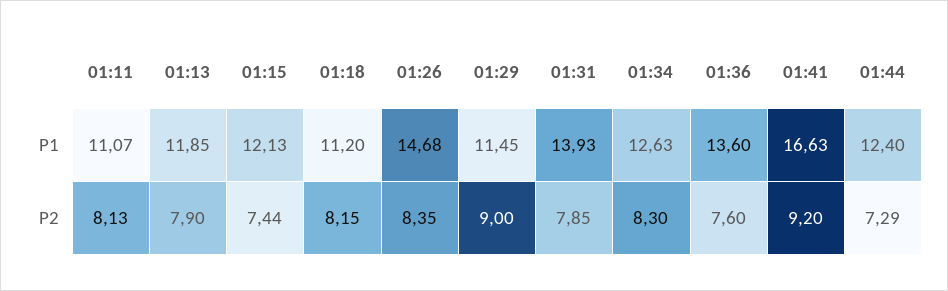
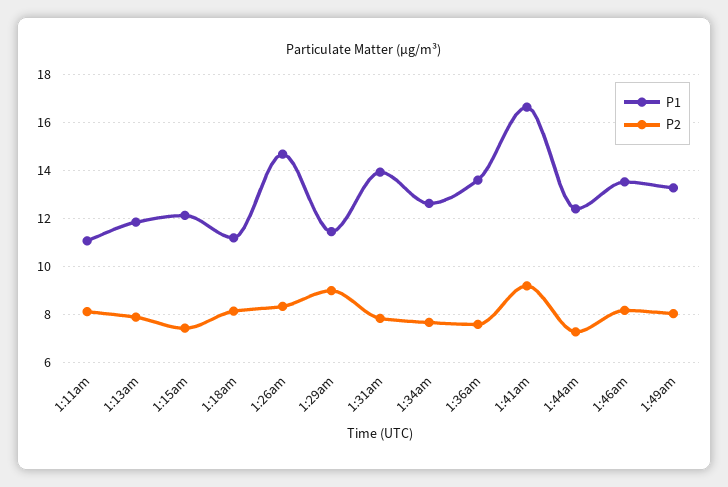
P2, 01:34: 8.3 -> 7.75
P1, 1:46am: none -> 13.5
P2, 1:46am: none -> 8.25
P1, 1:49am: none -> 13.25
P2, 1:49am: none -> 8

